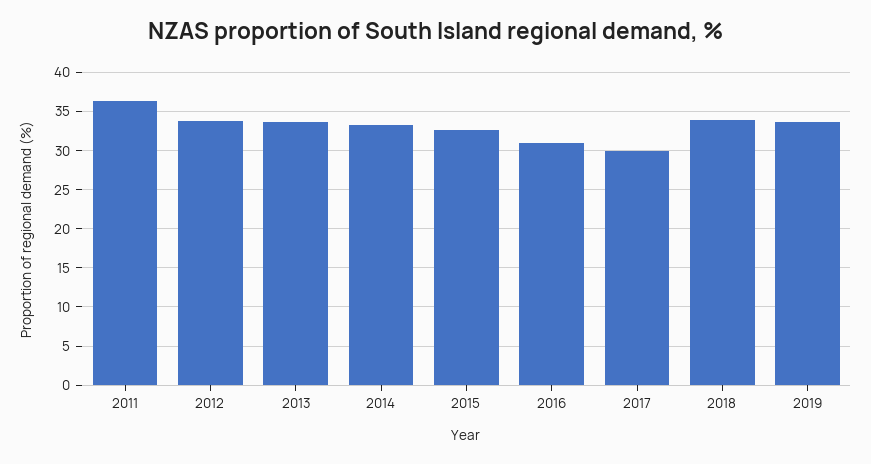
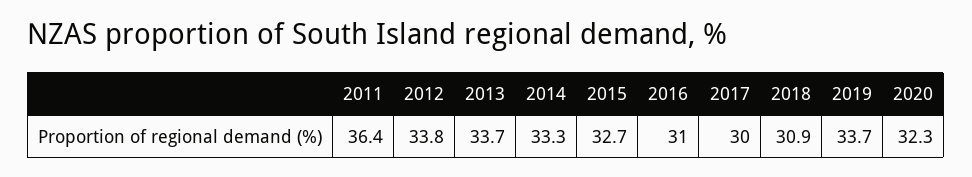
2018: 34 -> 30.9
2020: none -> 32.3

